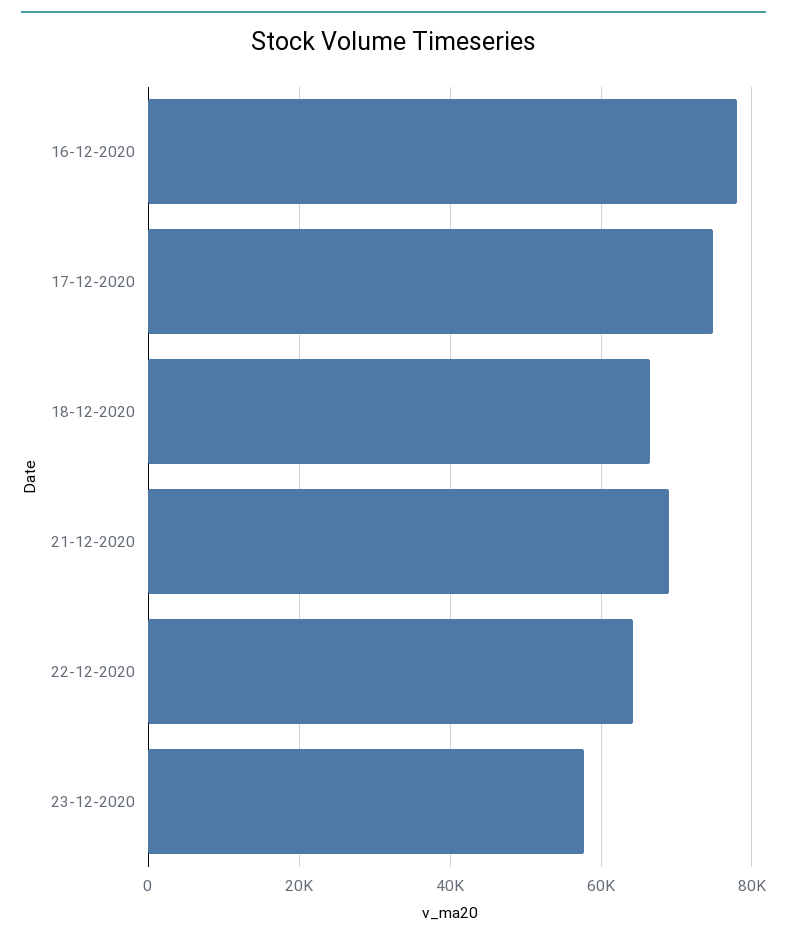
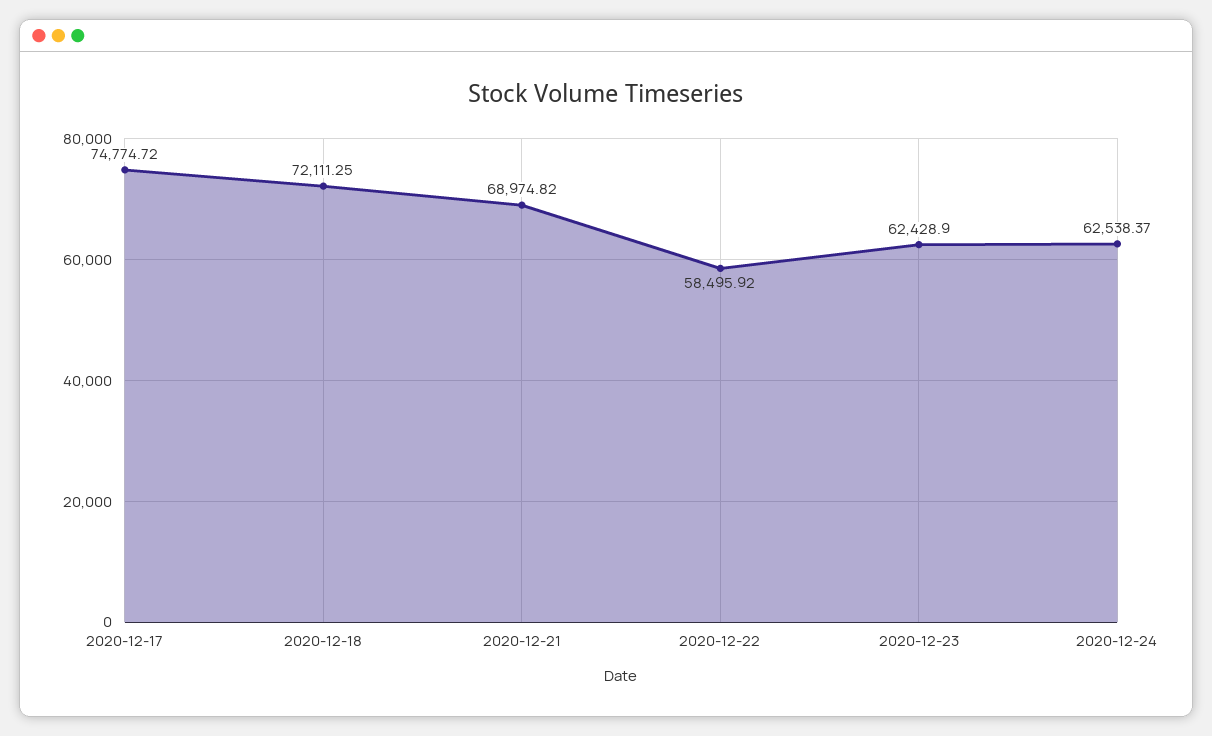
16-12-2020: 78000 -> none
18-12-2020: 66000 -> 72111.25
22-12-2020: 64000 -> 58495.92
23-12-2020: 58000 -> 62428.9
2020-12-24: none -> 62538.37

